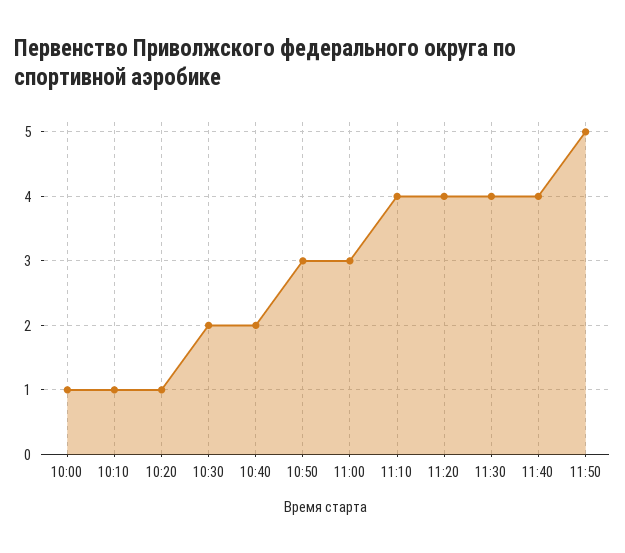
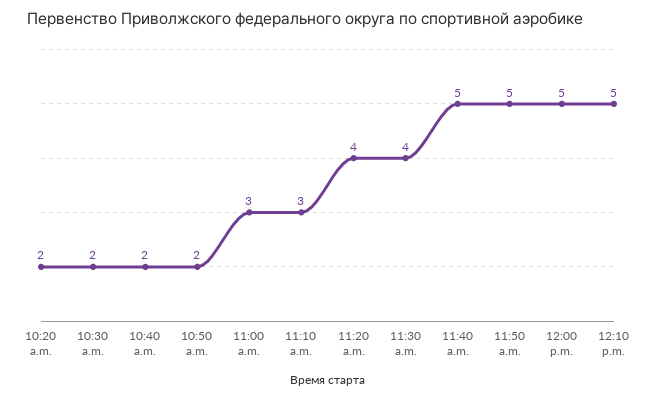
10:00: 1 -> none
10:10: 1 -> none
10:20: 1 -> 2
10:50: 3 -> 2
11:10: 4 -> 3
11:40: 4 -> 5
12:00 p.m.: none -> 5
12:10 p.m.: none -> 5

